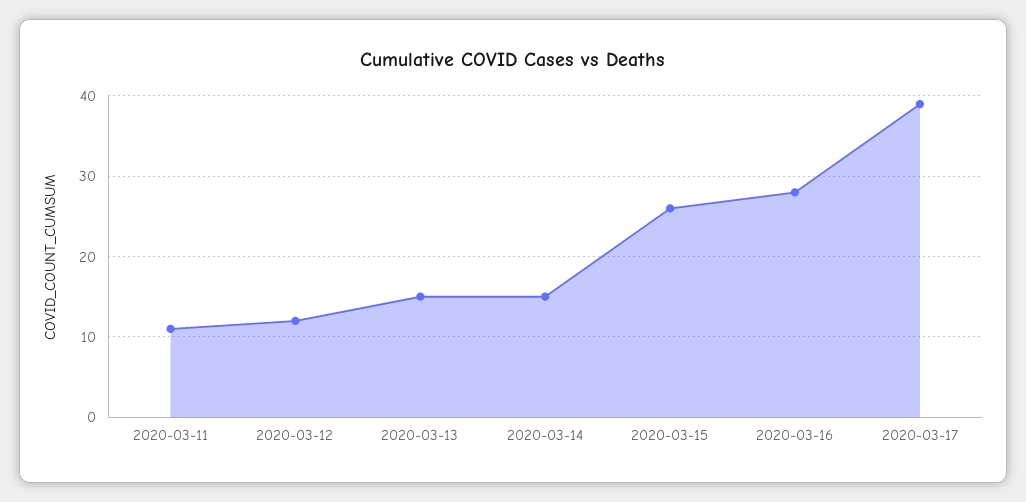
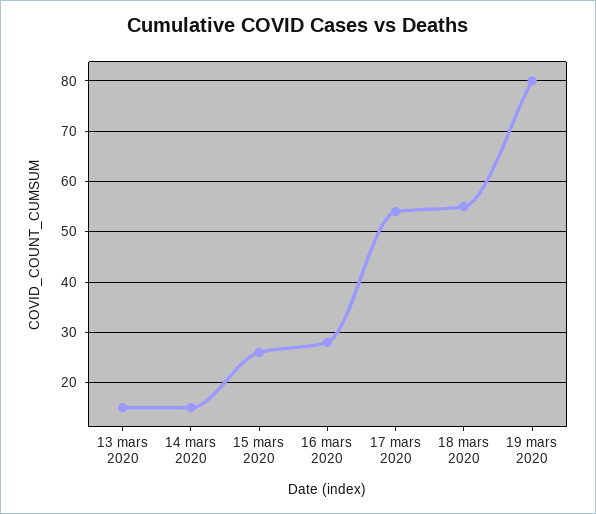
2020-03-11: 11 -> none
2020-03-12: 12 -> none
2020-03-17: 39 -> 55
18 mars 2020: none -> 55
19 mars 2020: none -> 80

